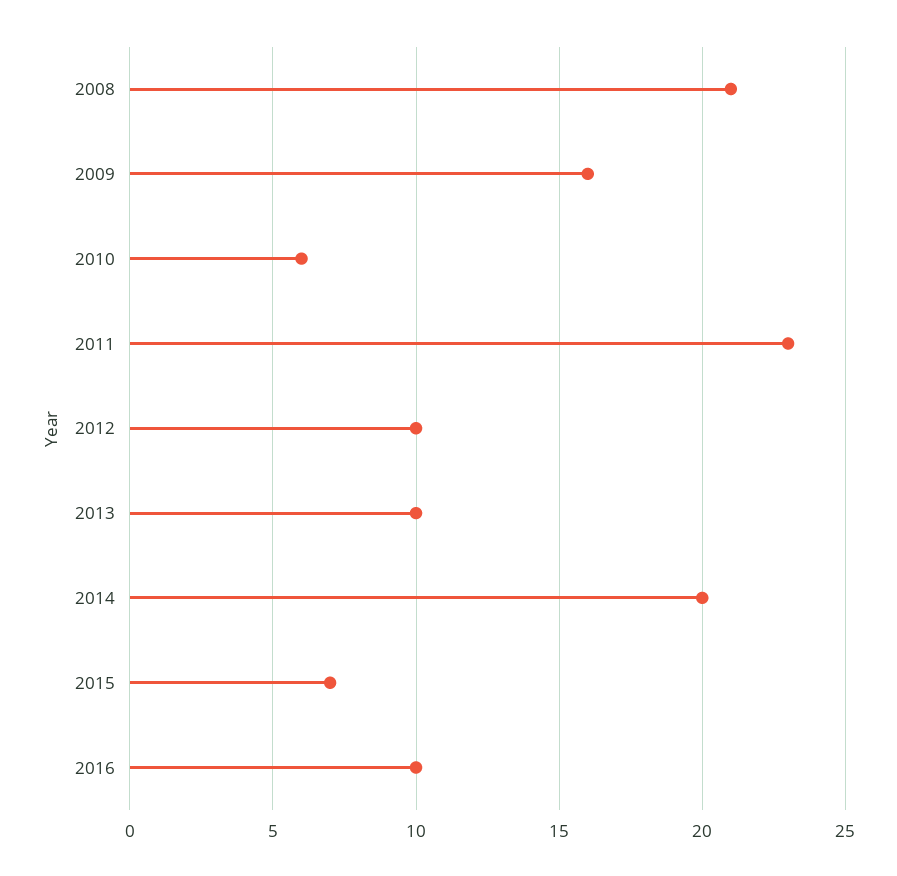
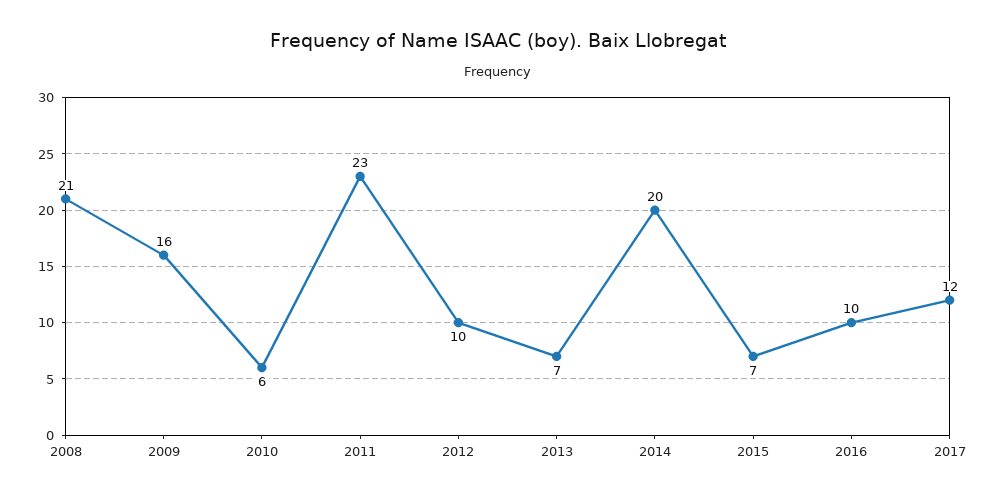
2013: 10 -> 7
2017: none -> 12

